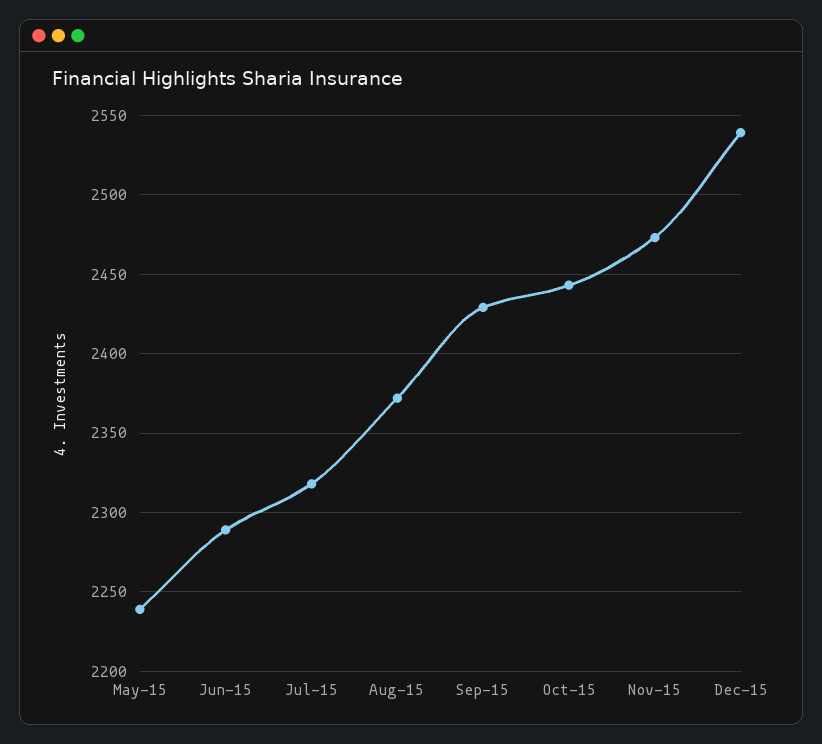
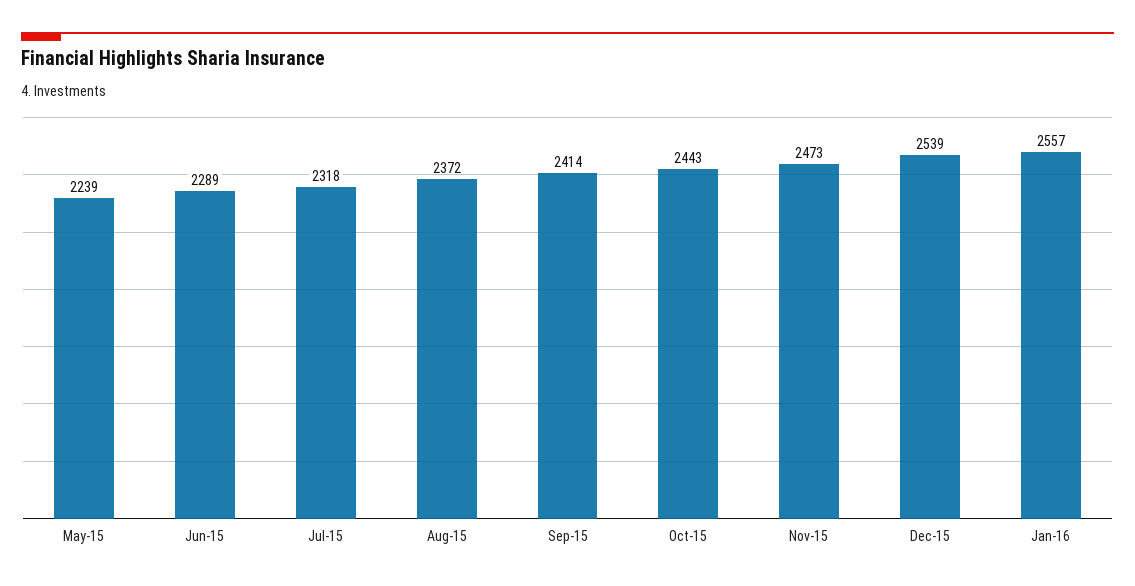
Sep-15: 2430 -> 2414
Jan-16: none -> 2557

